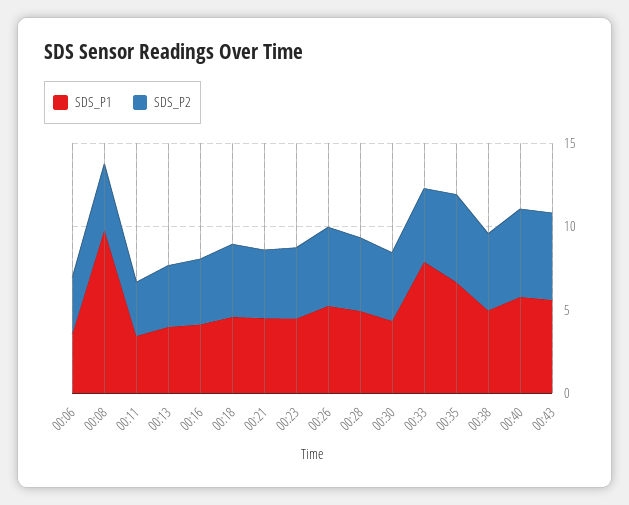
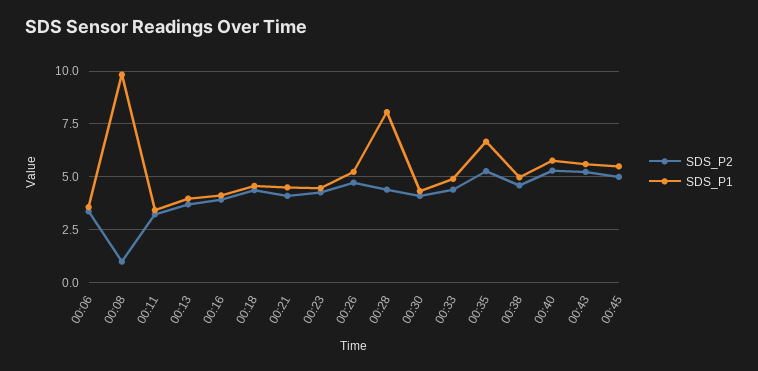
SDS_P2, 00:08: 4 -> 1
SDS_P1, 00:28: 5 -> 8
SDS_P1, 00:33: 8 -> 5
SDS_P2, 00:45: none -> 5
SDS_P1, 00:45: none -> 5.5

